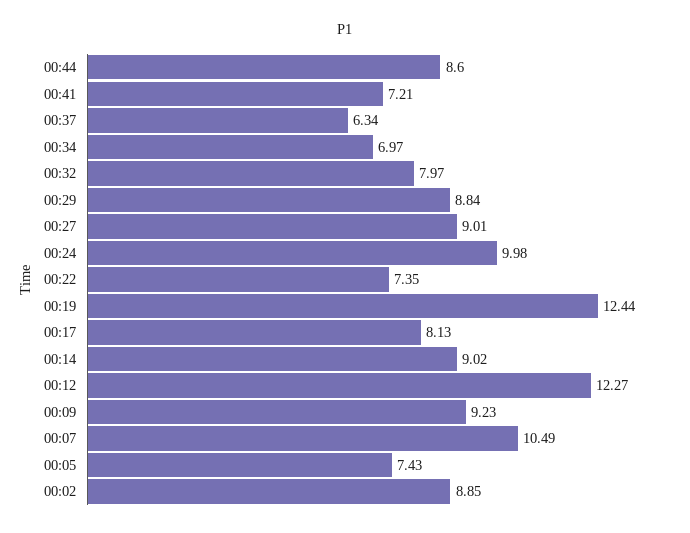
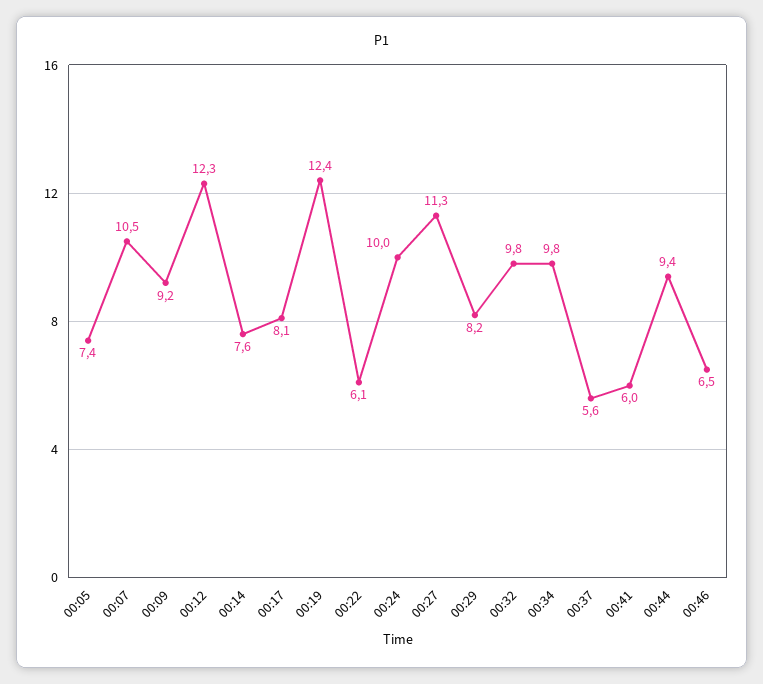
00:44: 8.6 -> 9.4
00:41: 7.21 -> 6
00:37: 6.34 -> 5.6
00:34: 6.97 -> 9.8
00:32: 7.97 -> 9.8
00:29: 8.84 -> 8.2
00:27: 9.01 -> 11.3
00:22: 7.35 -> 6.1
00:14: 9.02 -> 7.6
00:02: 8.85 -> none
00:46: none -> 6.5

